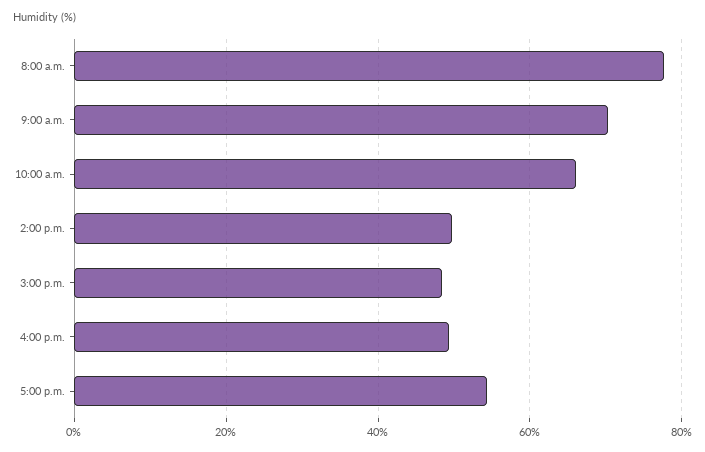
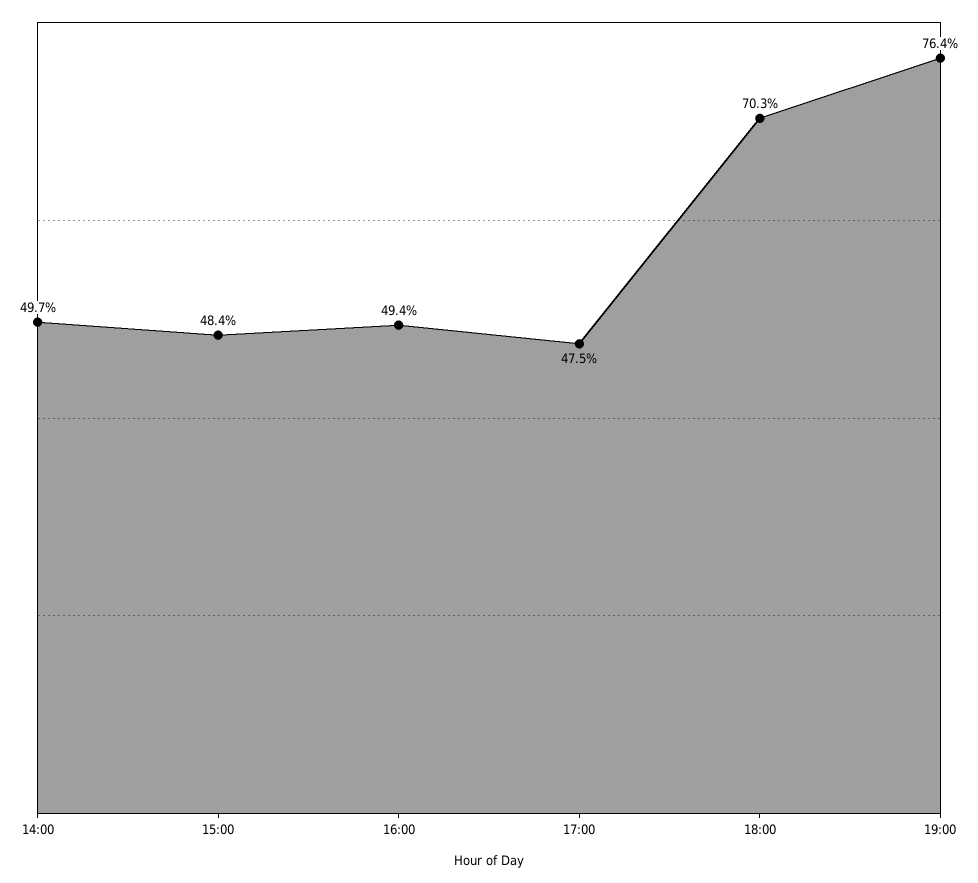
8:00 a.m.: 78 -> none
9:00 a.m.: 70 -> none
10:00 a.m.: 66 -> none
5:00 p.m.: 54 -> 47.5
18:00: none -> 70.3
19:00: none -> 76.4

